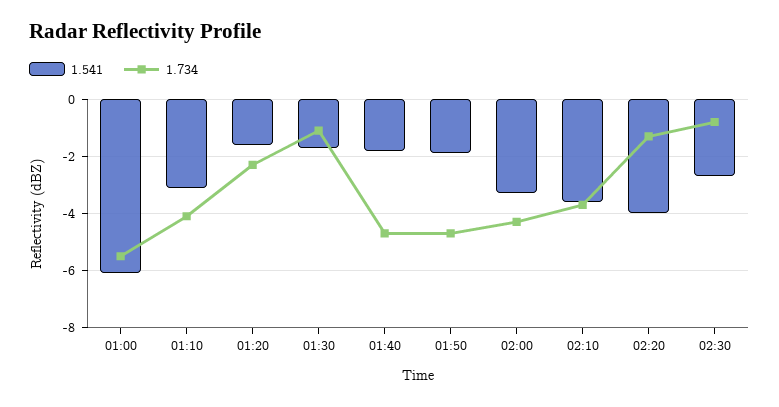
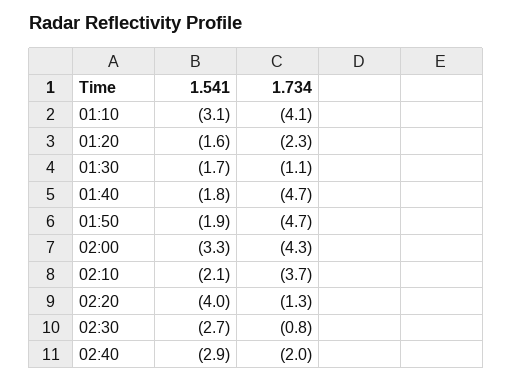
1.541, 01:00: -6 -> none
1.734, 01:00: -5.5 -> none
1.541, 02:10: -3.5 -> -2.1
1.541, 02:40: none -> -2.9
1.734, 02:40: none -> -2

